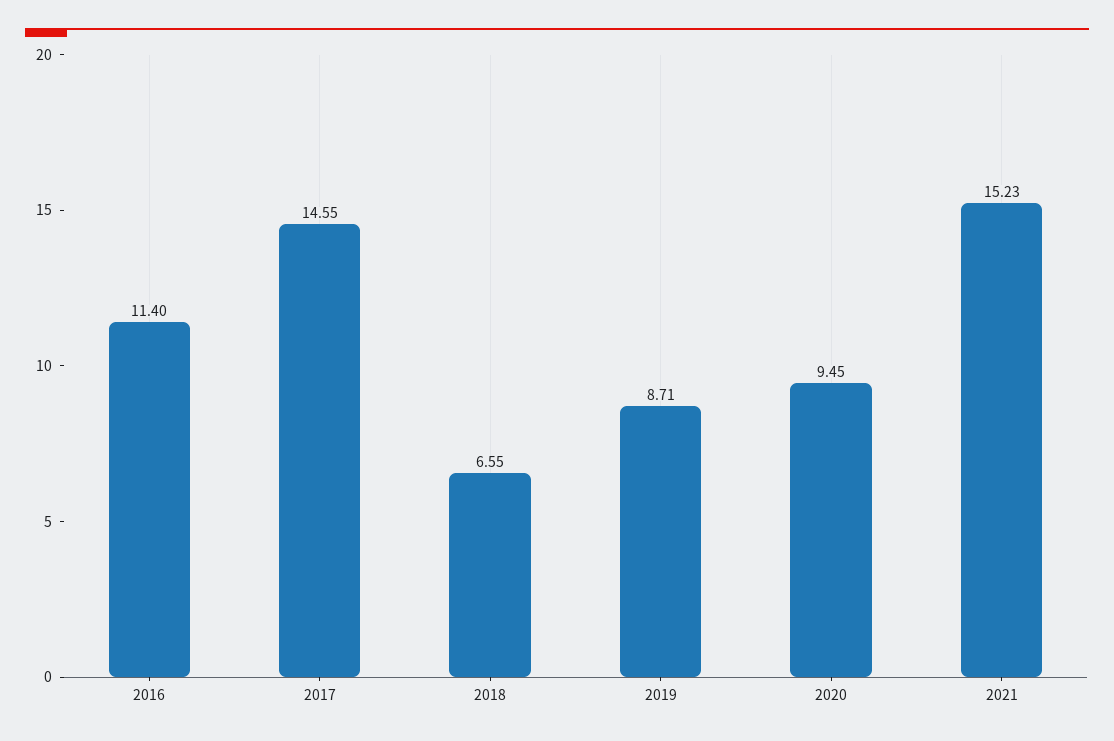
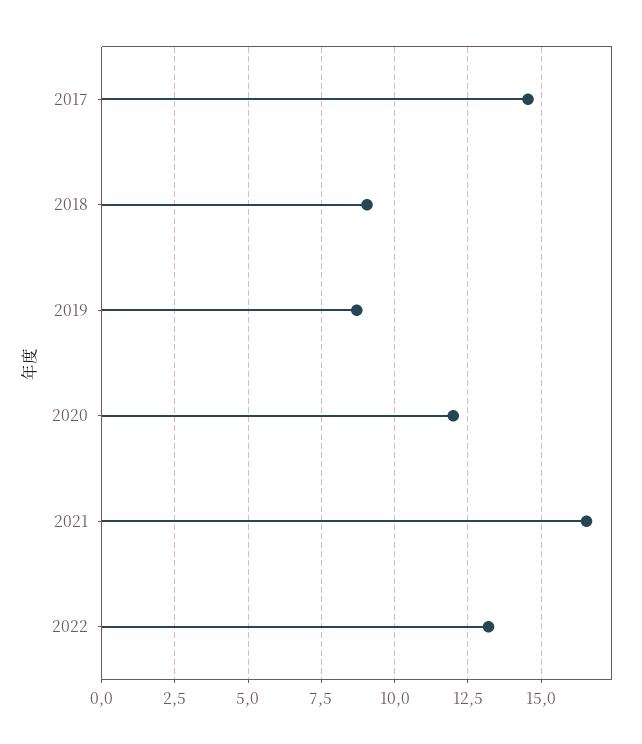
2016: 11.4 -> none
2018: 6.55 -> 9
2020: 9.45 -> 12
2021: 15.23 -> 16.5
2022: none -> 13.25

